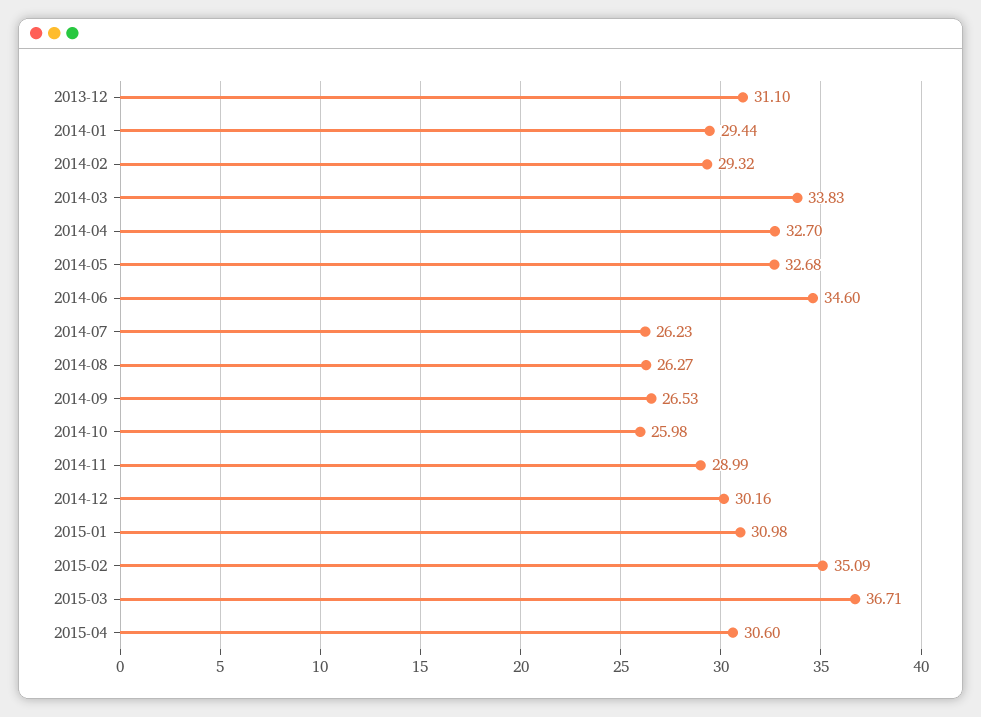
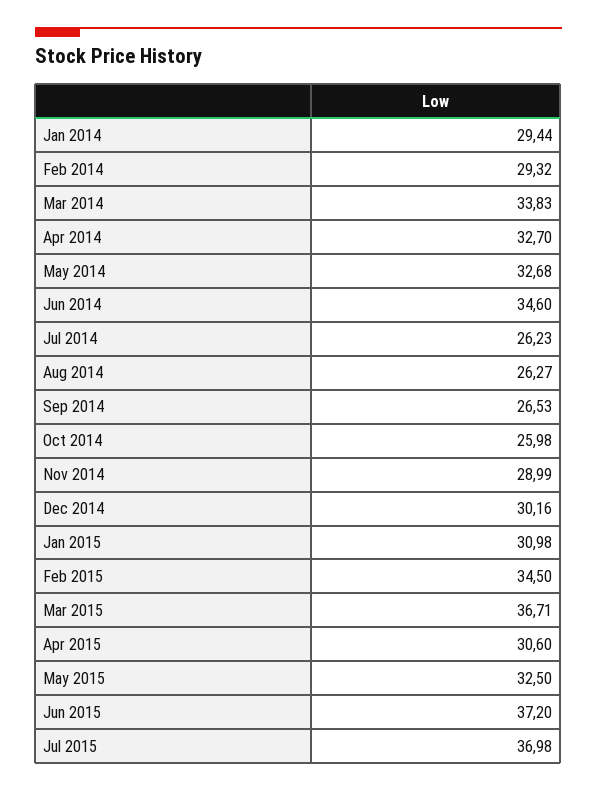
2013-12: 31.1 -> none
2015-02: 35.09 -> 34.5
May 2015: none -> 32.5
Jun 2015: none -> 37.2
Jul 2015: none -> 36.98

